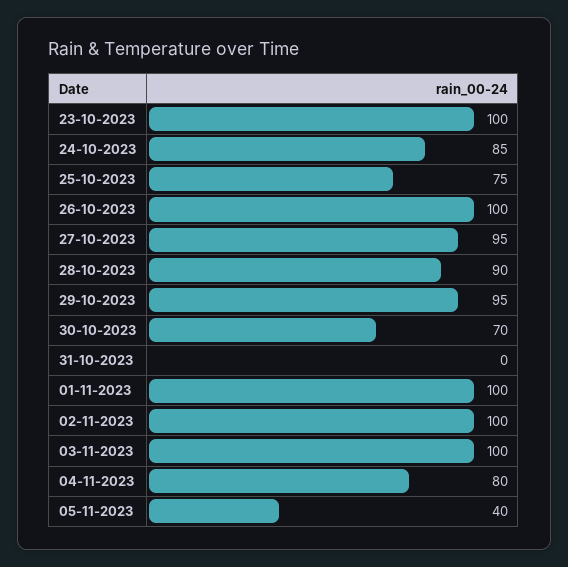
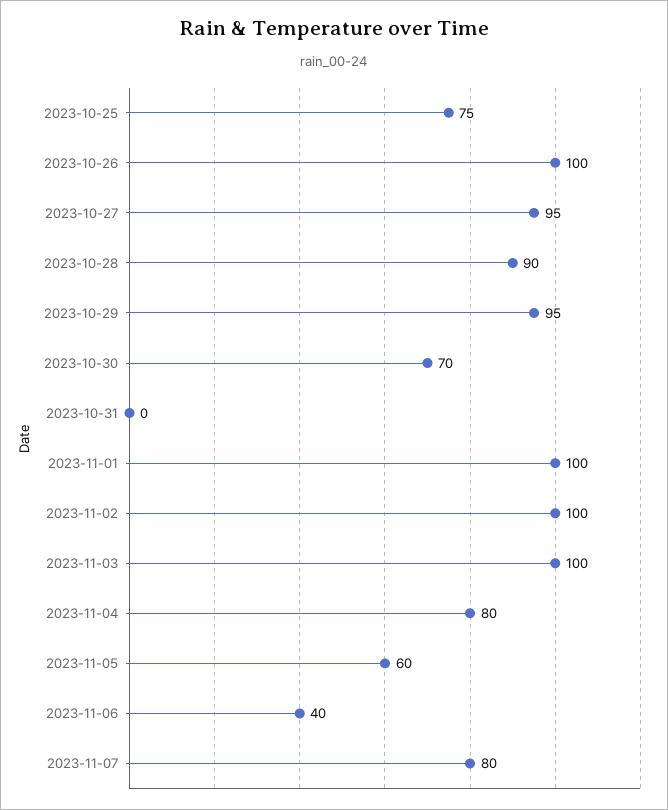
23-10-2023: 100 -> none
24-10-2023: 85 -> none
05-11-2023: 40 -> 60
2023-11-06: none -> 40
2023-11-07: none -> 80

